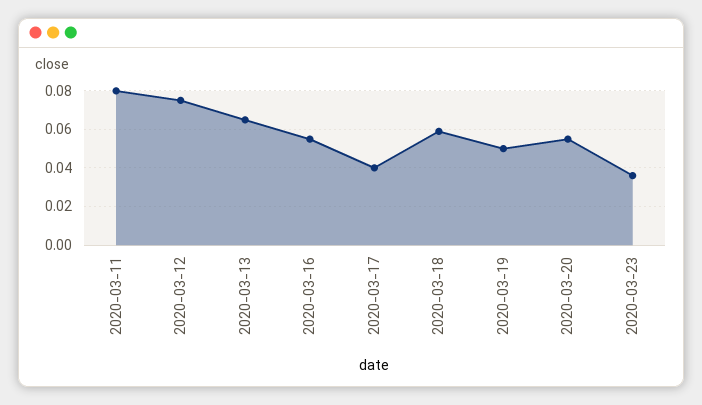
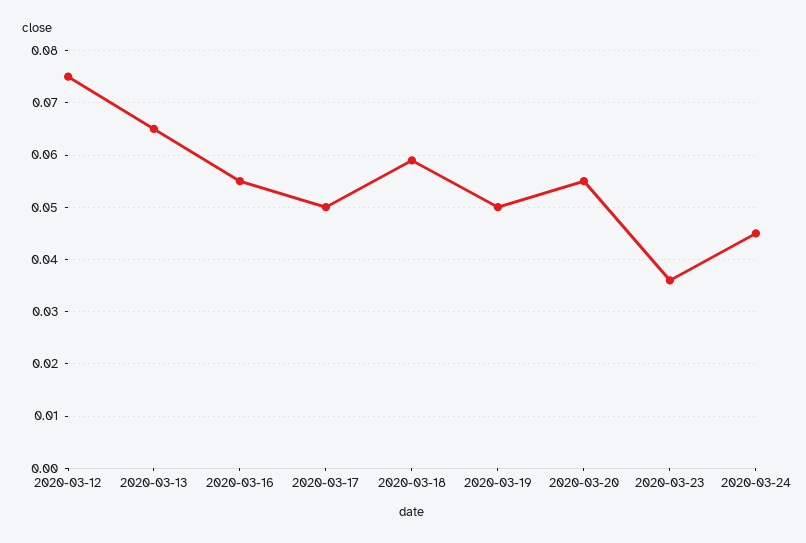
2020-03-11: 0.08 -> none
2020-03-17: 0.04 -> 0.05
2020-03-24: none -> 0.045

